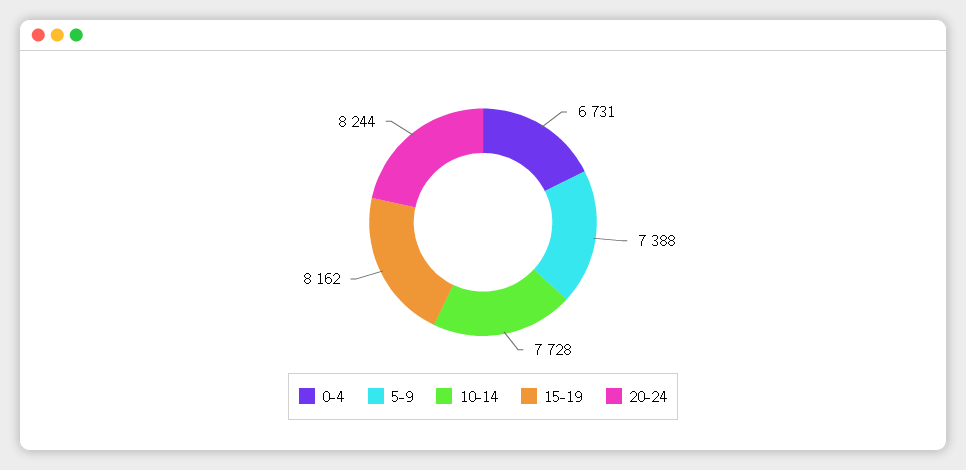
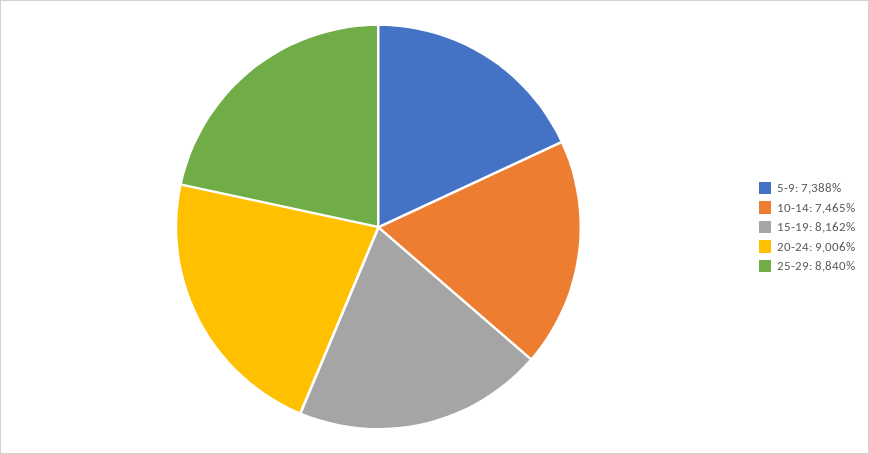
0-4: 6731 -> none
10-14: 7728 -> 7465
20-24: 8244 -> 9006
25-29: none -> 8840

